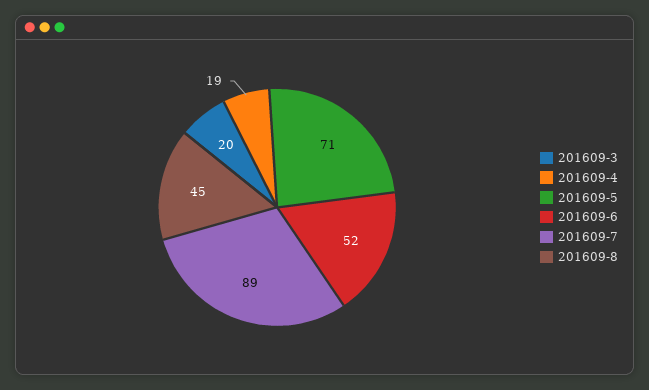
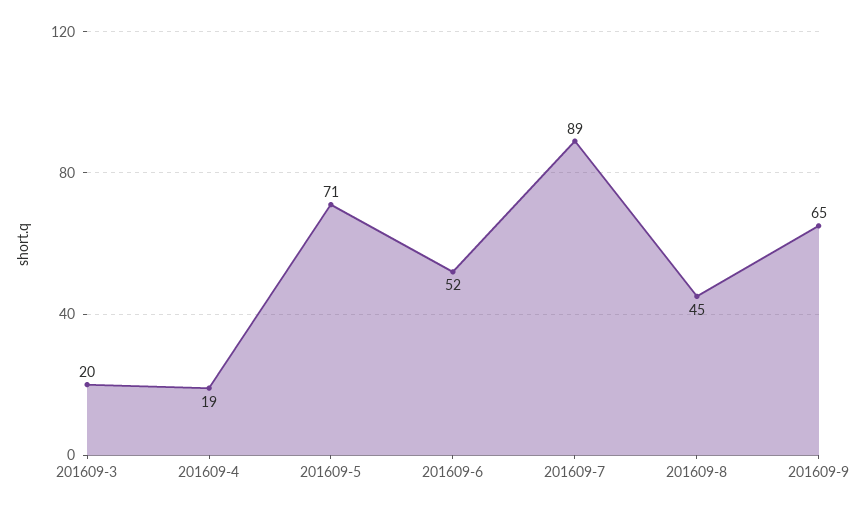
201609-9: none -> 65

